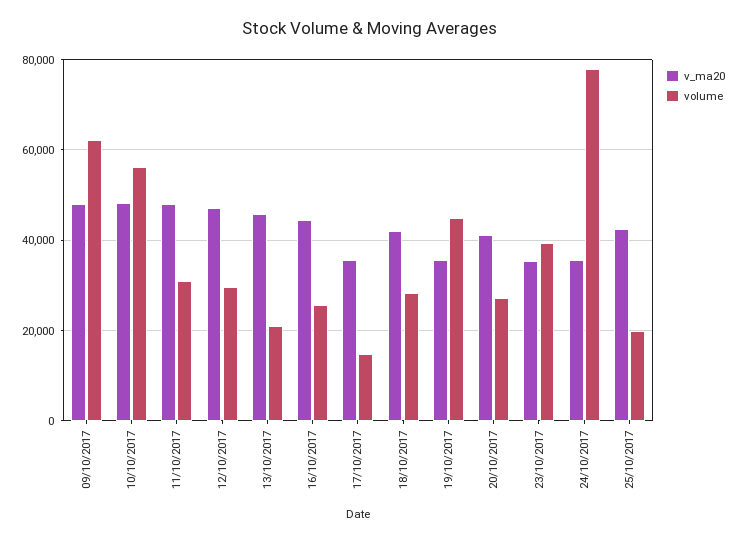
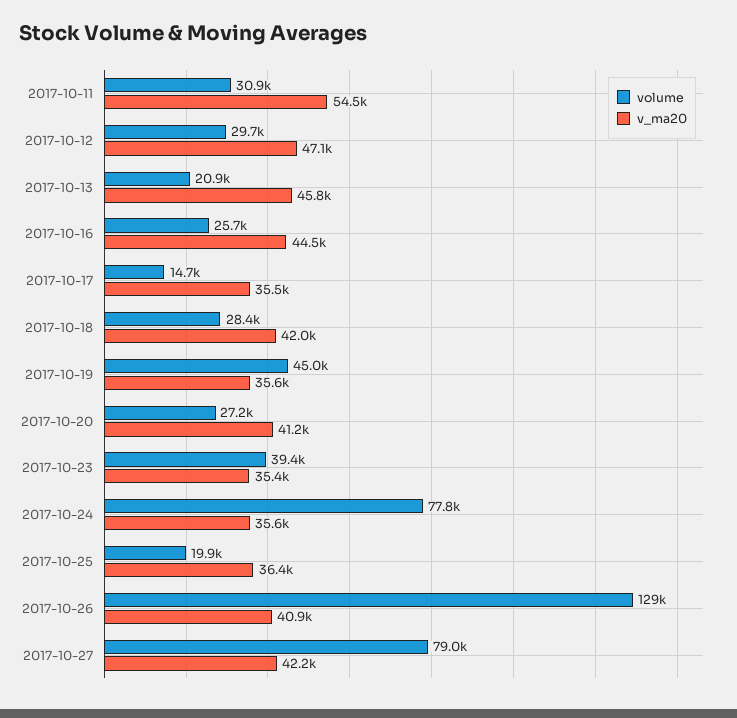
v_ma20, 09/10/2017: 48000 -> none
volume, 09/10/2017: 62000 -> none
v_ma20, 10/10/2017: 48000 -> none
volume, 10/10/2017: 56000 -> none
v_ma20, 11/10/2017: 48000 -> 54500
v_ma20, 25/10/2017: 42000 -> 36400
volume, 2017-10-26: none -> 129000
v_ma20, 2017-10-26: none -> 40900
volume, 2017-10-27: none -> 79000
v_ma20, 2017-10-27: none -> 42200

